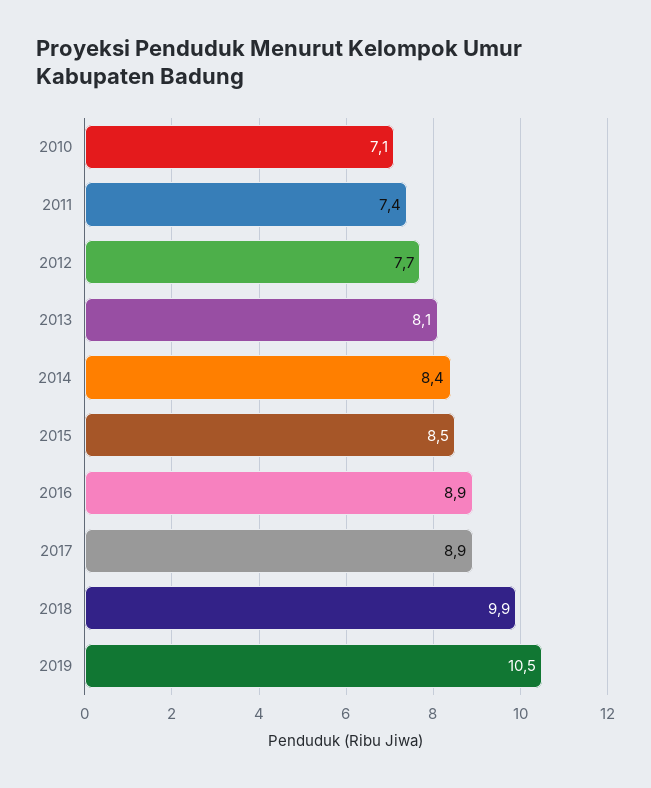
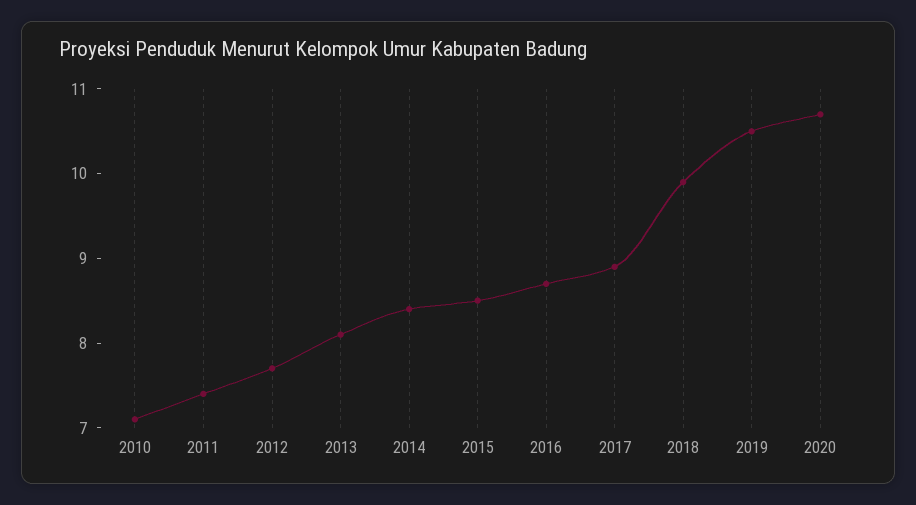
2016: 8.9 -> 8.7
2020: none -> 10.7

